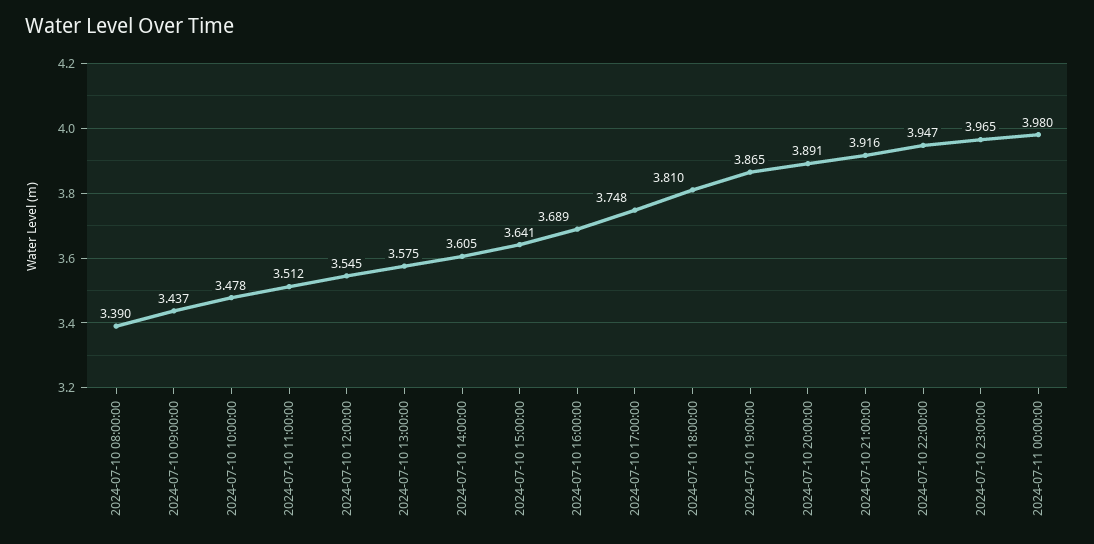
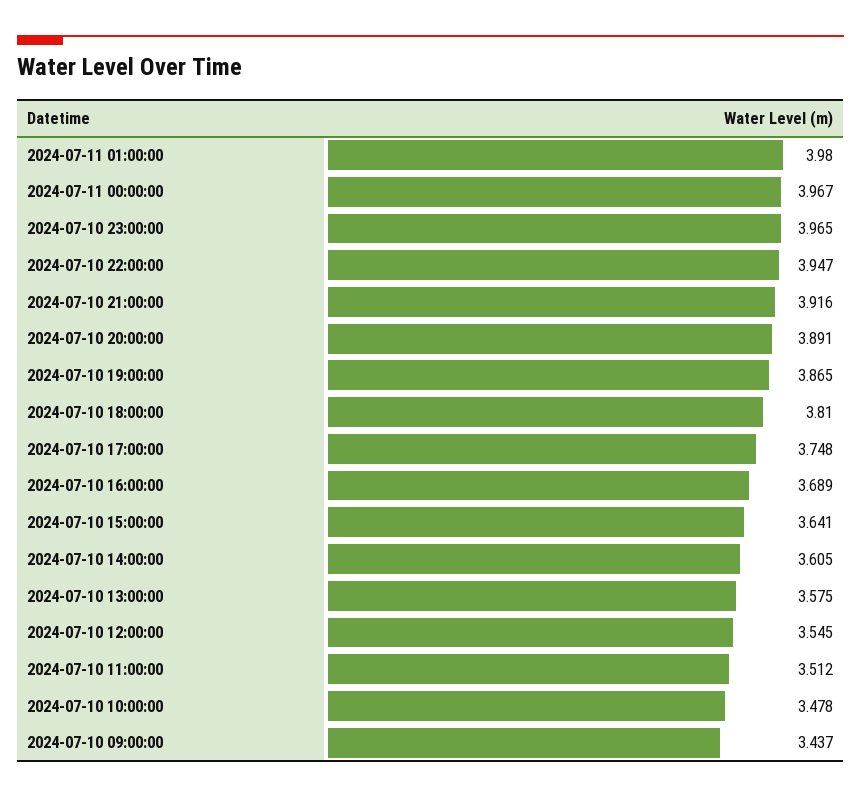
2024-07-10 08:00:00: 3.39 -> none
2024-07-11 00:00:00: 3.98 -> 3.967
2024-07-11 01:00:00: none -> 3.98

